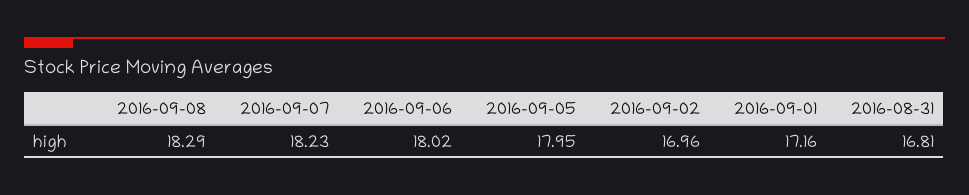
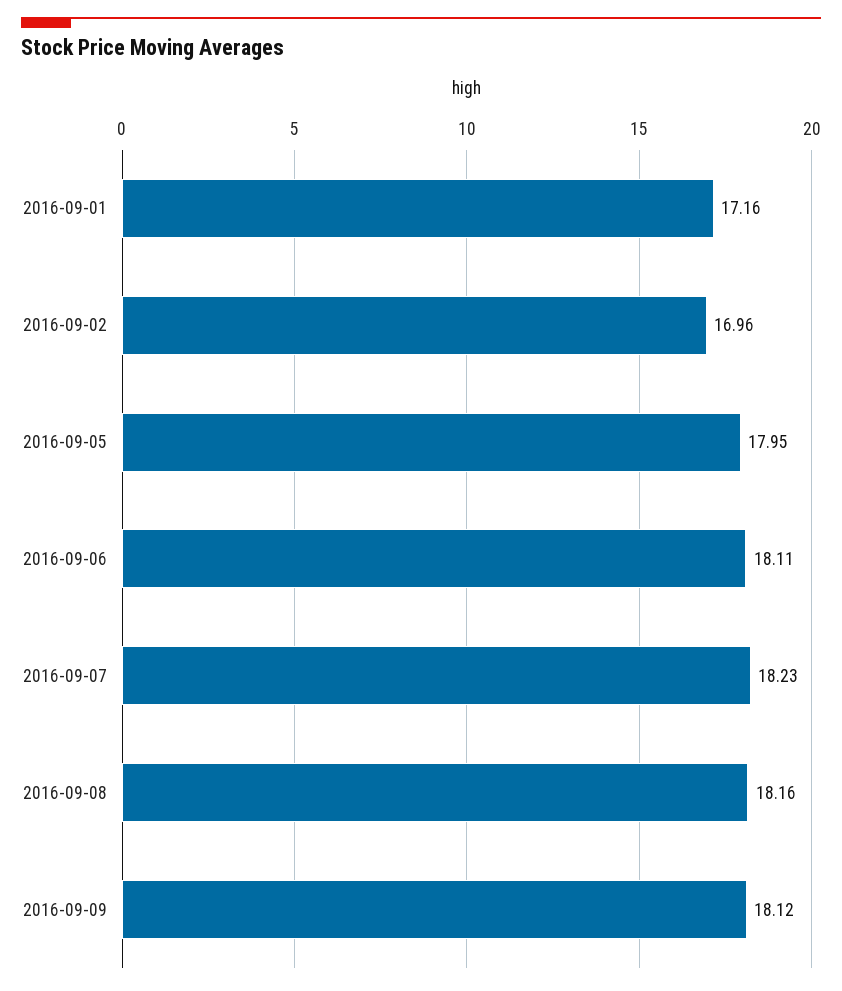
2016-09-08: 18.29 -> 18.16
2016-09-06: 18.02 -> 18.11
2016-08-31: 16.81 -> none
2016-09-09: none -> 18.12

